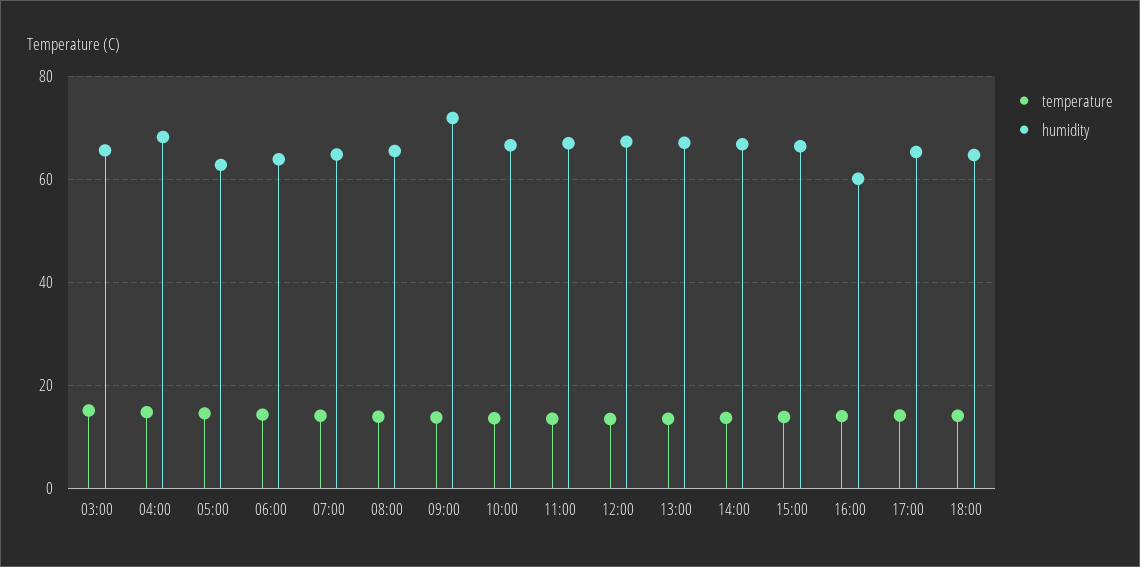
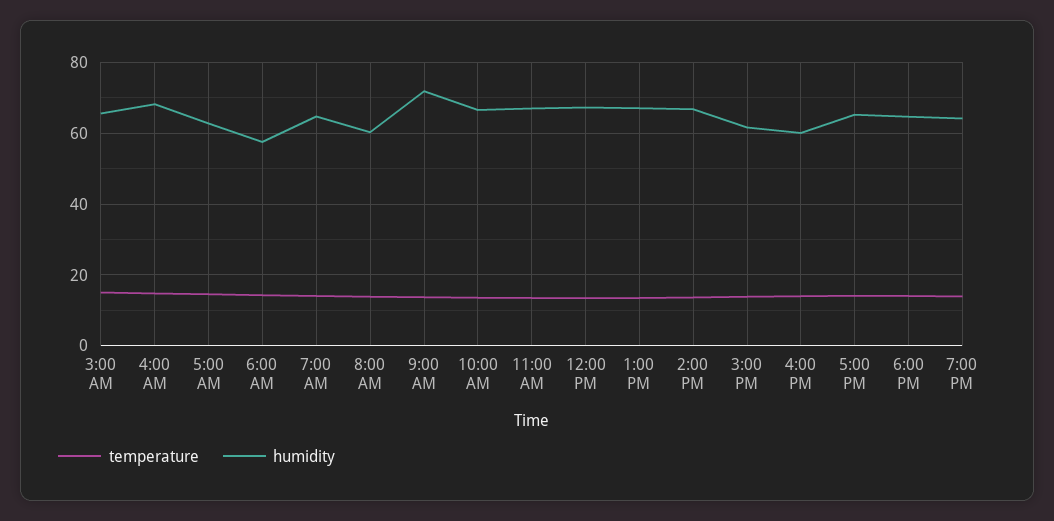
humidity, 06:00: 64 -> 58
humidity, 08:00: 66 -> 60
humidity, 15:00: 66 -> 62
temperature, 7:00 PM: none -> 14
humidity, 7:00 PM: none -> 64

